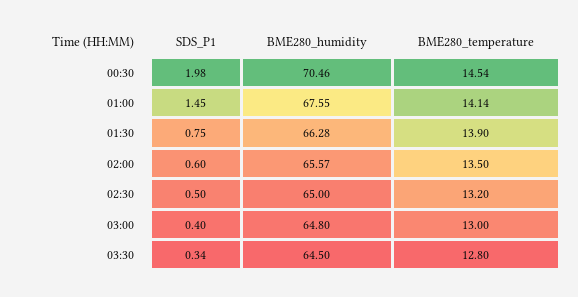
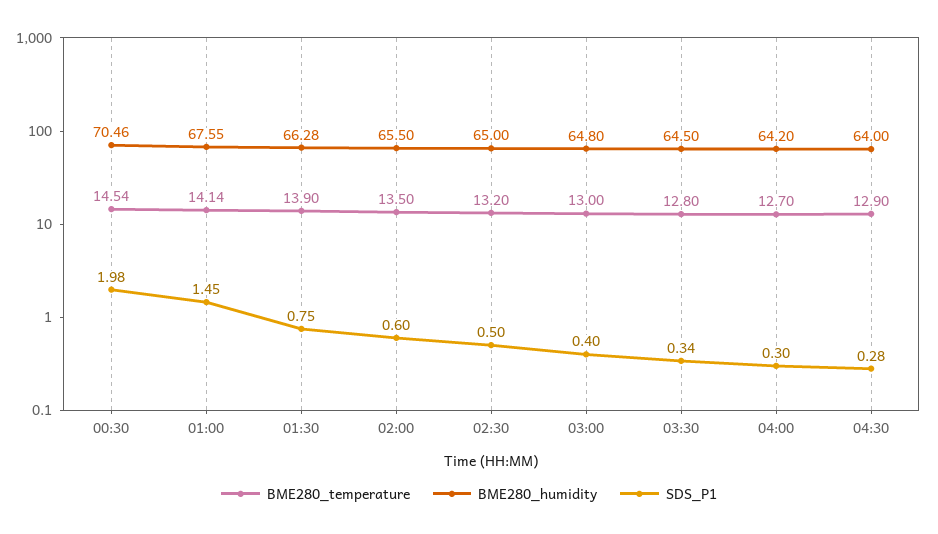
BME280_humidity, 02:00: 65.57 -> 65.5
BME280_temperature, 04:00: none -> 12.7
BME280_humidity, 04:00: none -> 64.2
SDS_P1, 04:00: none -> 0.3
BME280_temperature, 04:30: none -> 12.9
BME280_humidity, 04:30: none -> 64
SDS_P1, 04:30: none -> 0.28

